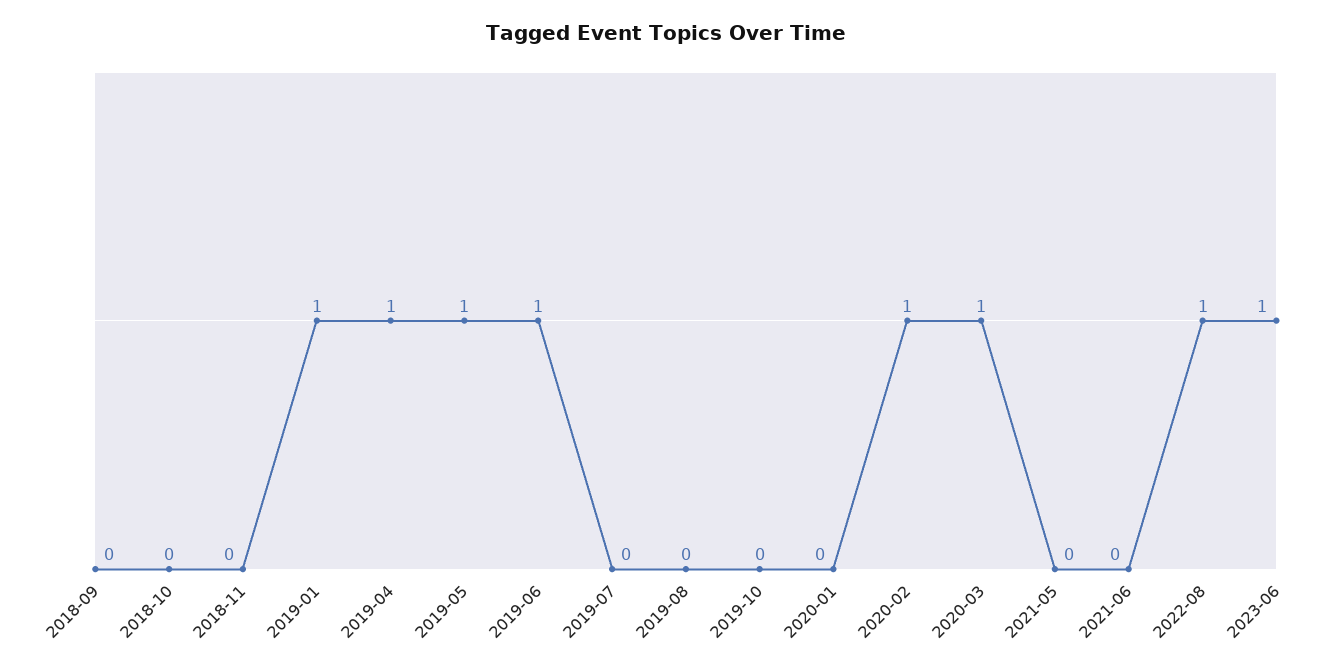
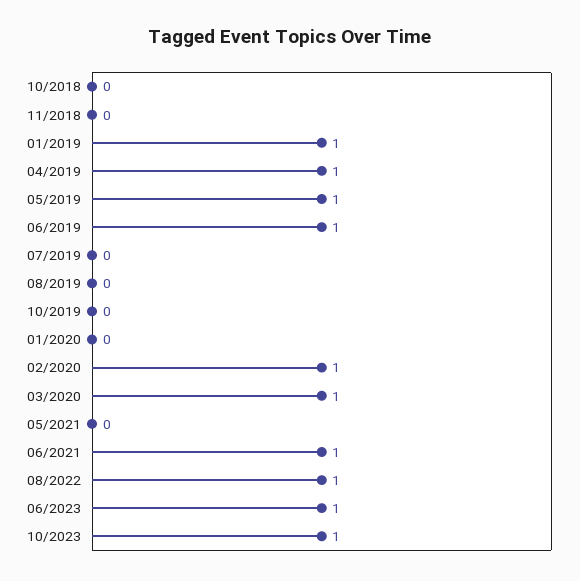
2018-09: 0 -> none
2021-06: 0 -> 1
10/2023: none -> 1

